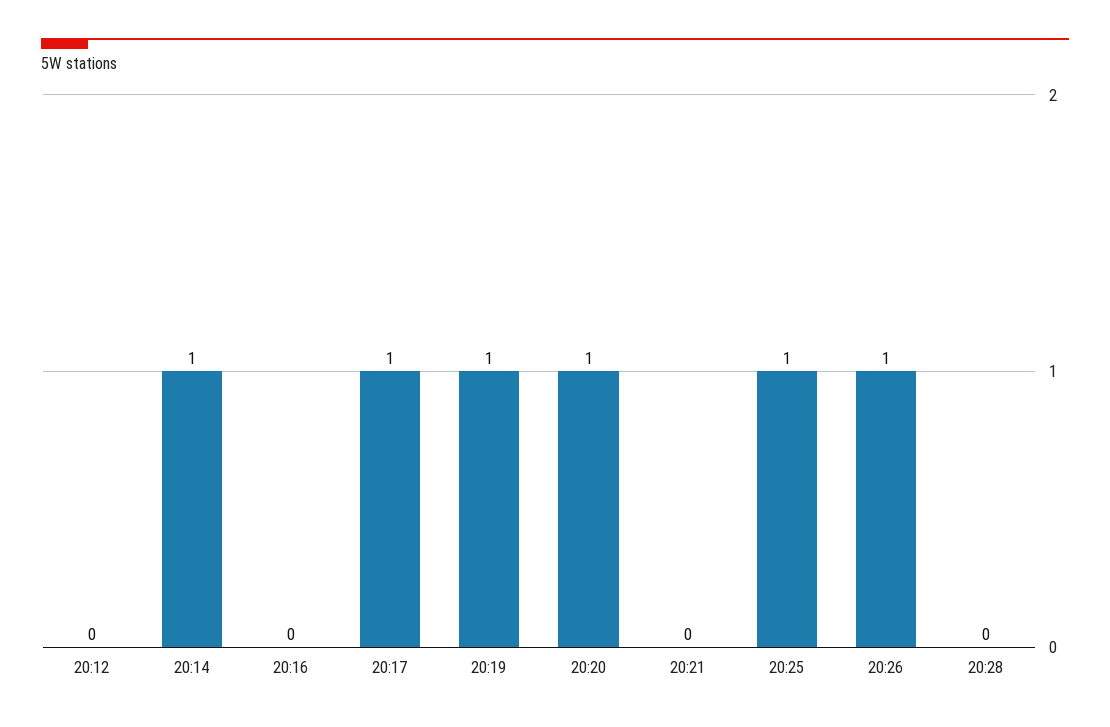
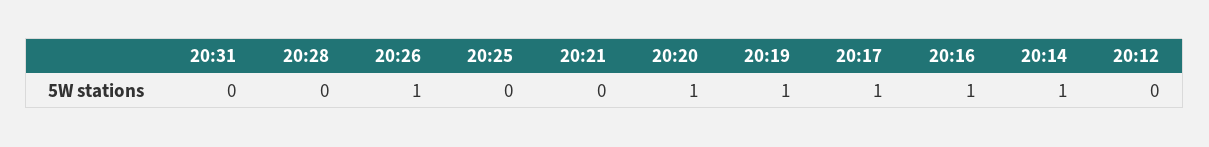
20:16: 0 -> 1
20:25: 1 -> 0
20:31: none -> 0

